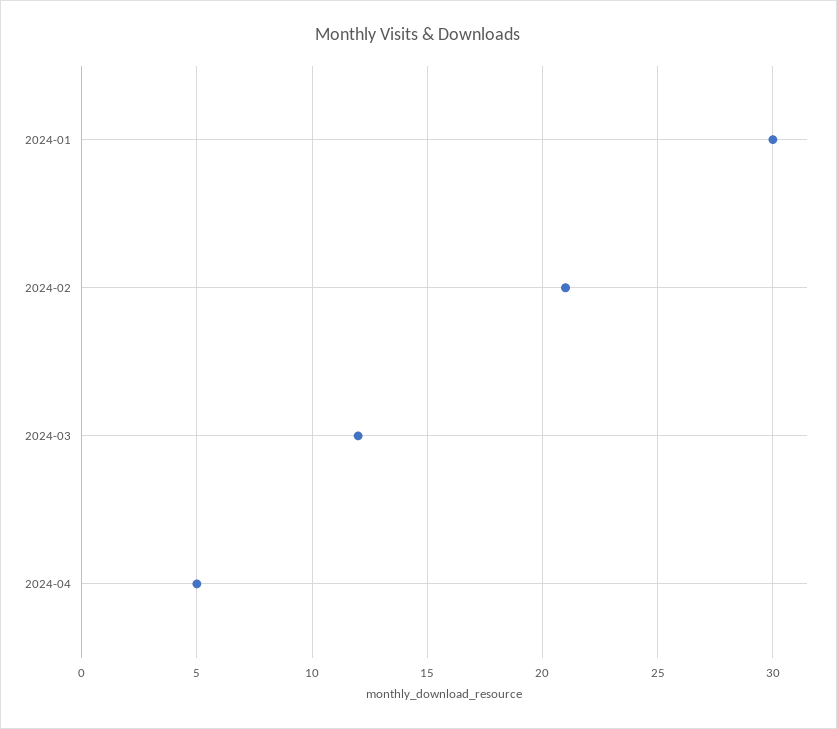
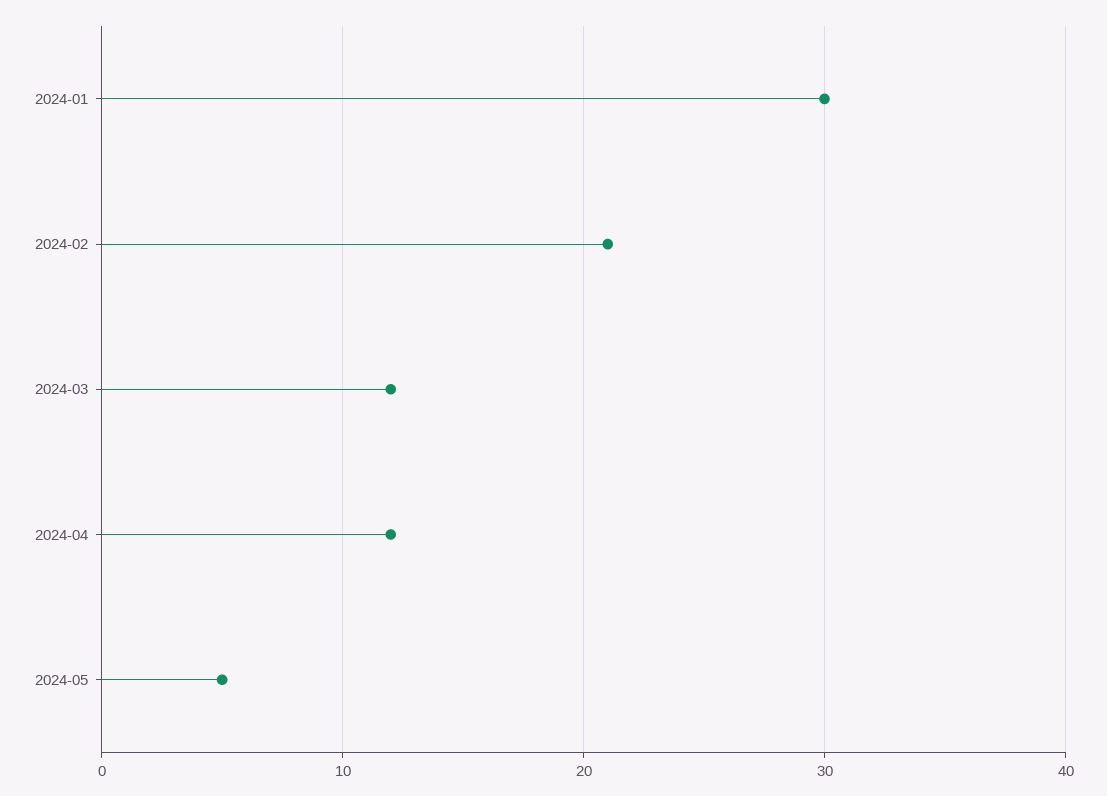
2024-04: 5 -> 12
2024-05: none -> 5

